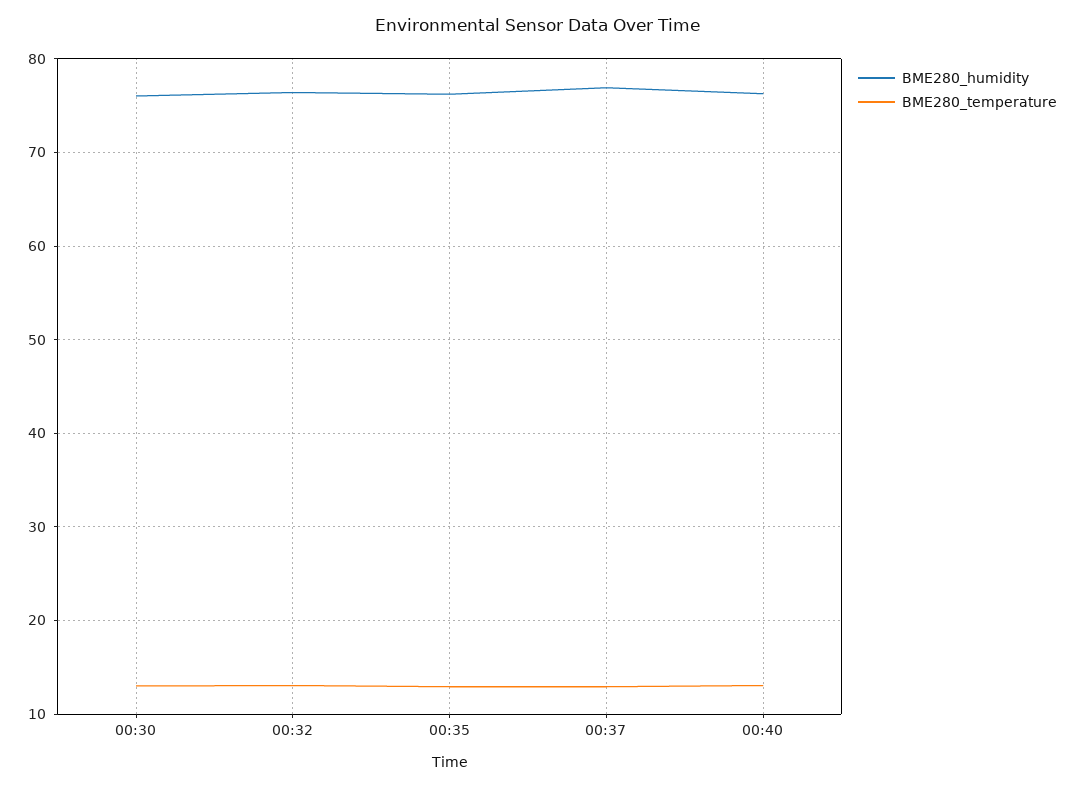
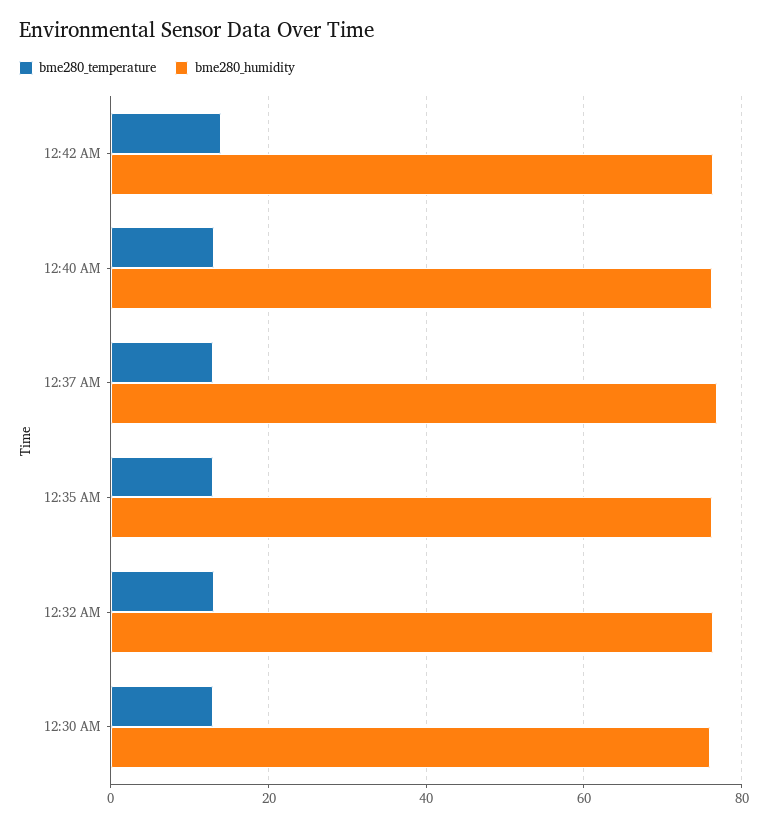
BME280_temperature, 12:42 AM: none -> 14
BME280_humidity, 12:42 AM: none -> 76

